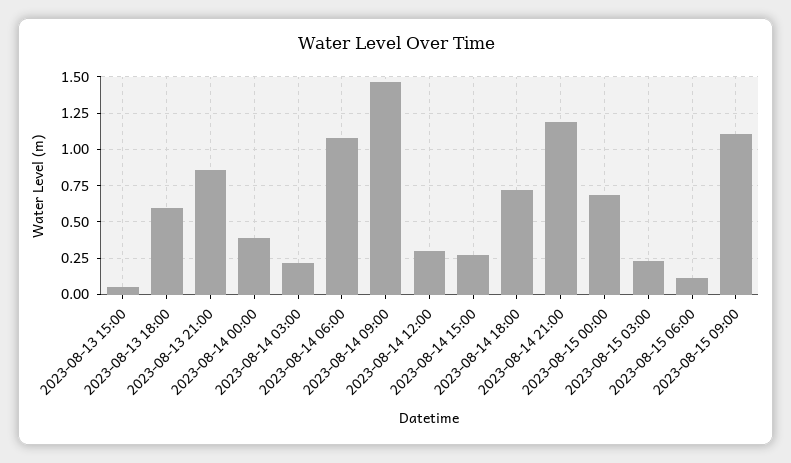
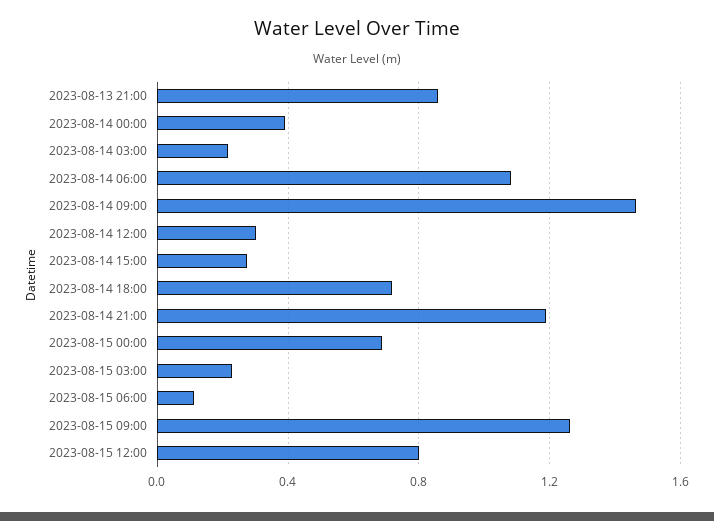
2023-08-13 15:00: 0.05 -> none
2023-08-13 18:00: 0.6 -> none
2023-08-15 09:00: 1.1 -> 1.25
2023-08-15 12:00: none -> 0.8

